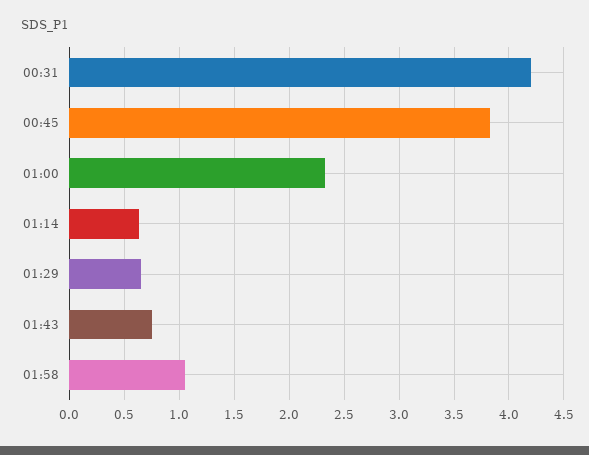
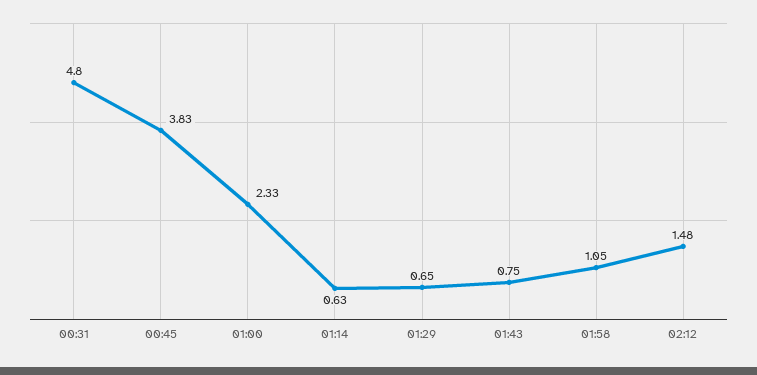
00:31: 4.2 -> 4.8
02:12: none -> 1.48

